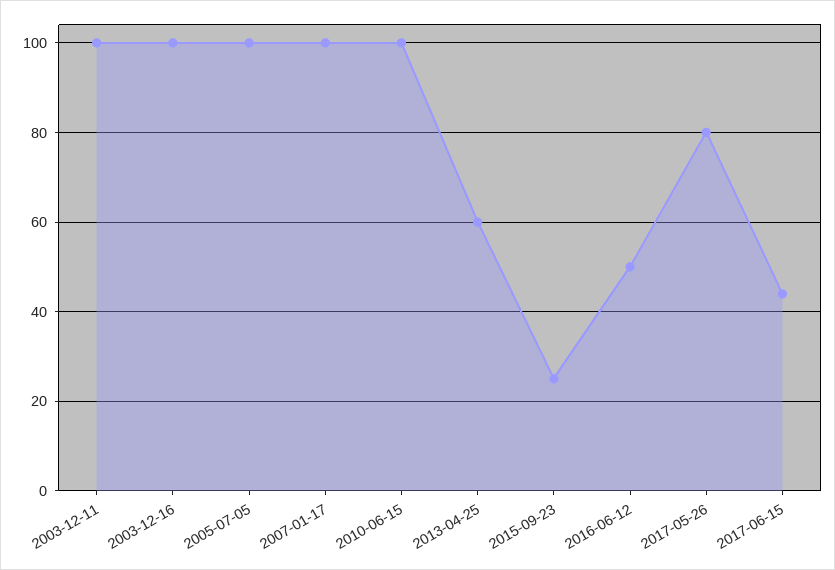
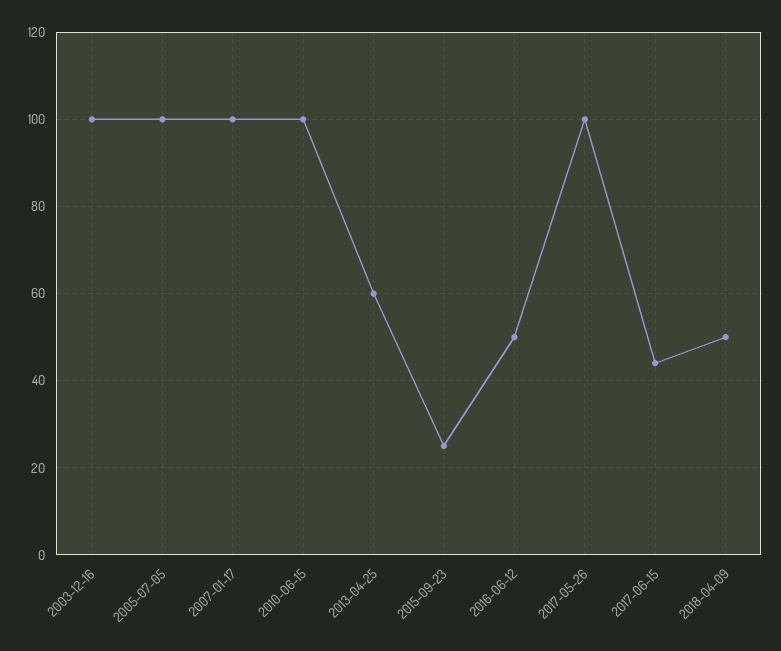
2003-12-11: 100 -> none
2017-05-26: 80 -> 100
2018-04-09: none -> 50

